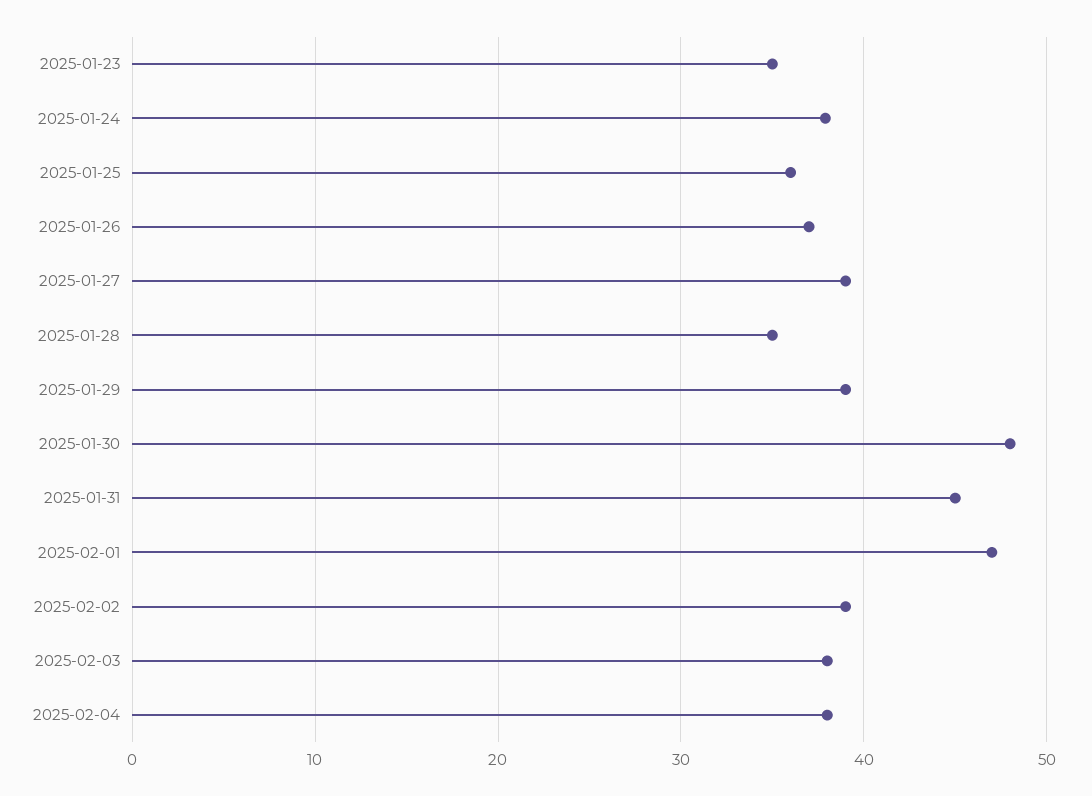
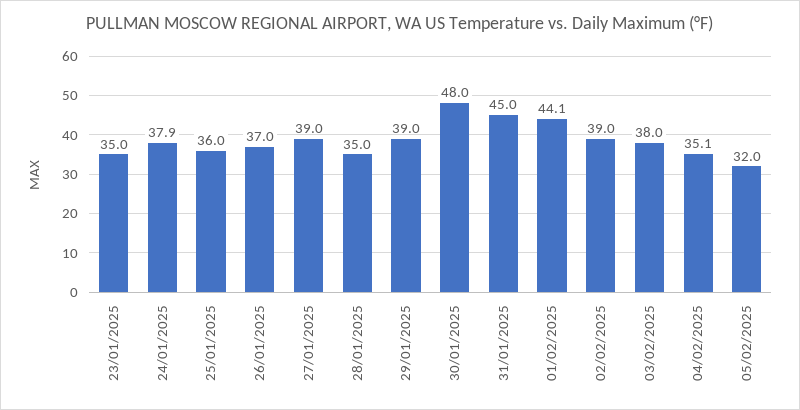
2025-02-01: 47 -> 44.1
2025-02-04: 38 -> 35.1
05/02/2025: none -> 32

